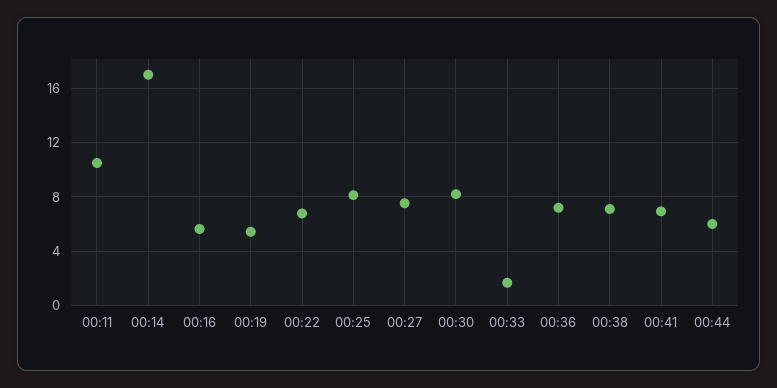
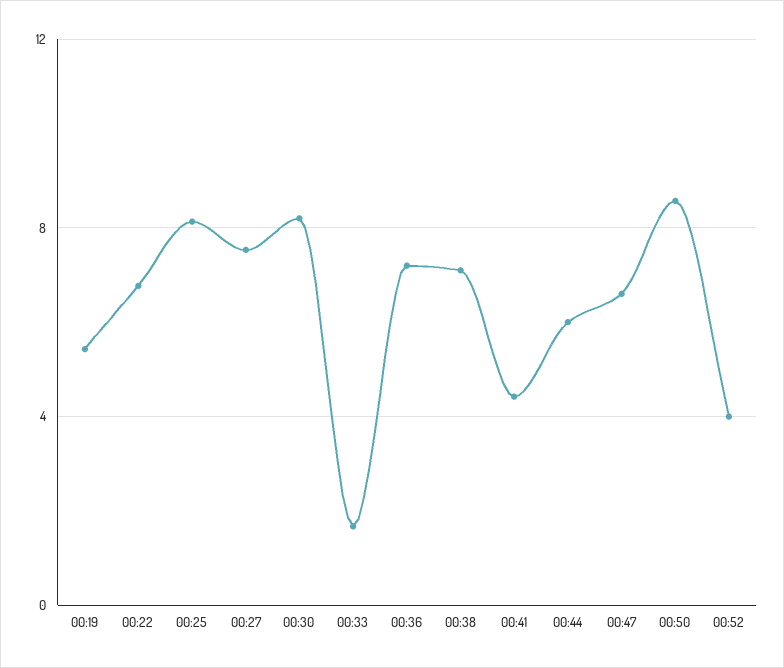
00:11: 10.5 -> none
00:14: 17 -> none
00:16: 5.5 -> none
00:41: 7 -> 4.5
00:47: none -> 6.5
00:50: none -> 8.5
00:52: none -> 4

